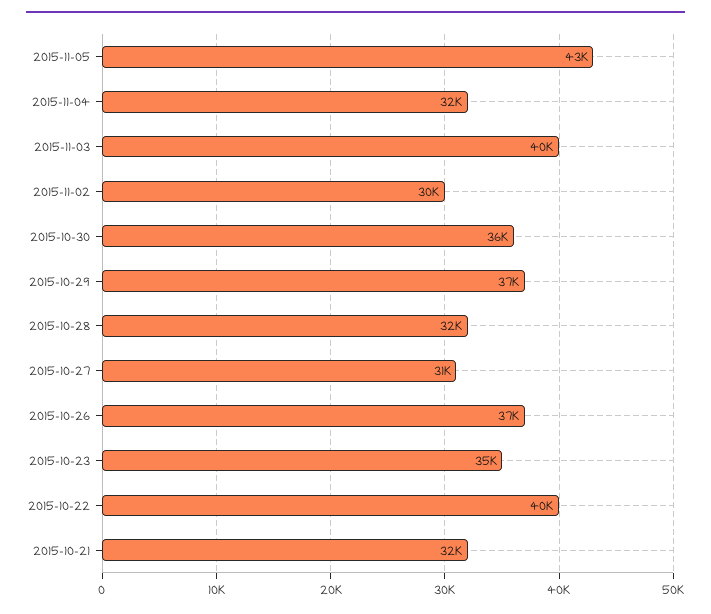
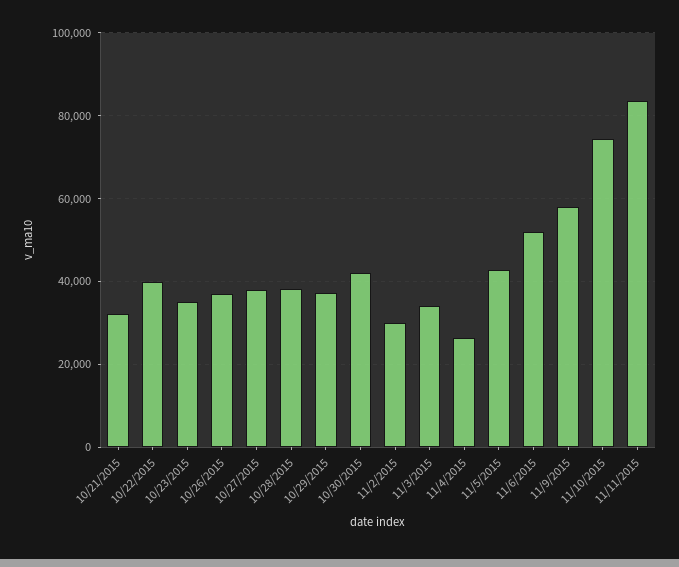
2015-11-04: 32000 -> 26000
2015-11-03: 40000 -> 34000
2015-10-30: 36000 -> 42000
2015-10-28: 32000 -> 38000
2015-10-27: 31000 -> 38000
11/6/2015: none -> 52000
11/9/2015: none -> 58000
11/10/2015: none -> 74000
11/11/2015: none -> 84000

